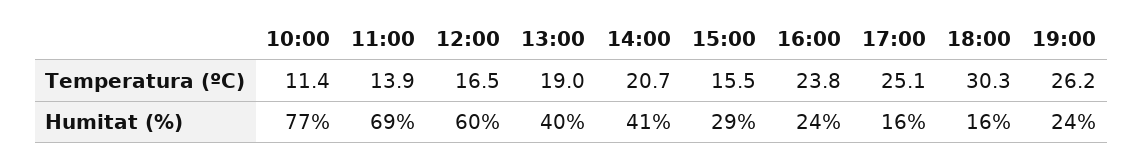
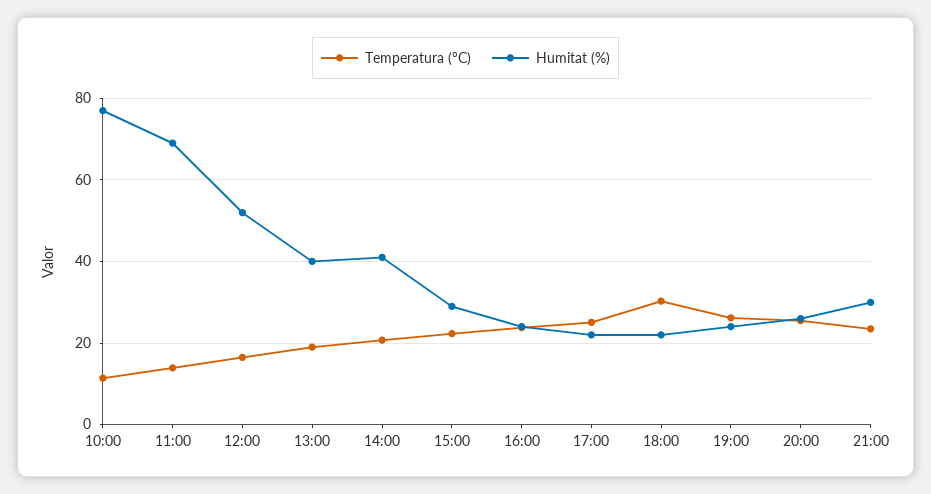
Temperatura (ºC), 15:00: 15.5 -> 22
Humitat (%), 12:00: 60 -> 52
Humitat (%), 17:00: 16 -> 22
Humitat (%), 18:00: 16 -> 22
Temperatura (ºC), 20:00: none -> 26
Humitat (%), 20:00: none -> 26
Temperatura (ºC), 21:00: none -> 24
Humitat (%), 21:00: none -> 30

